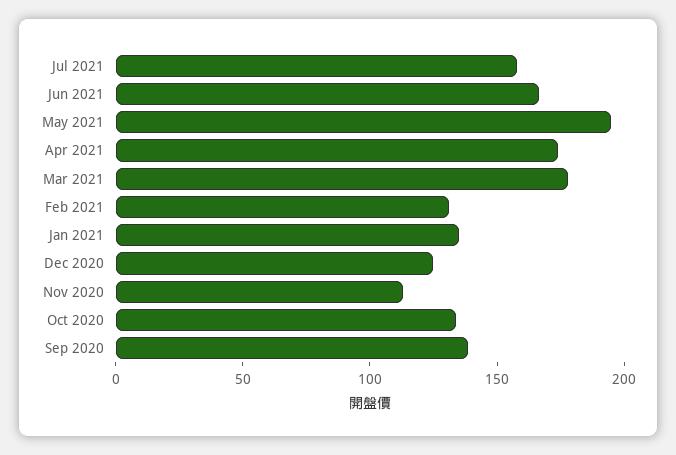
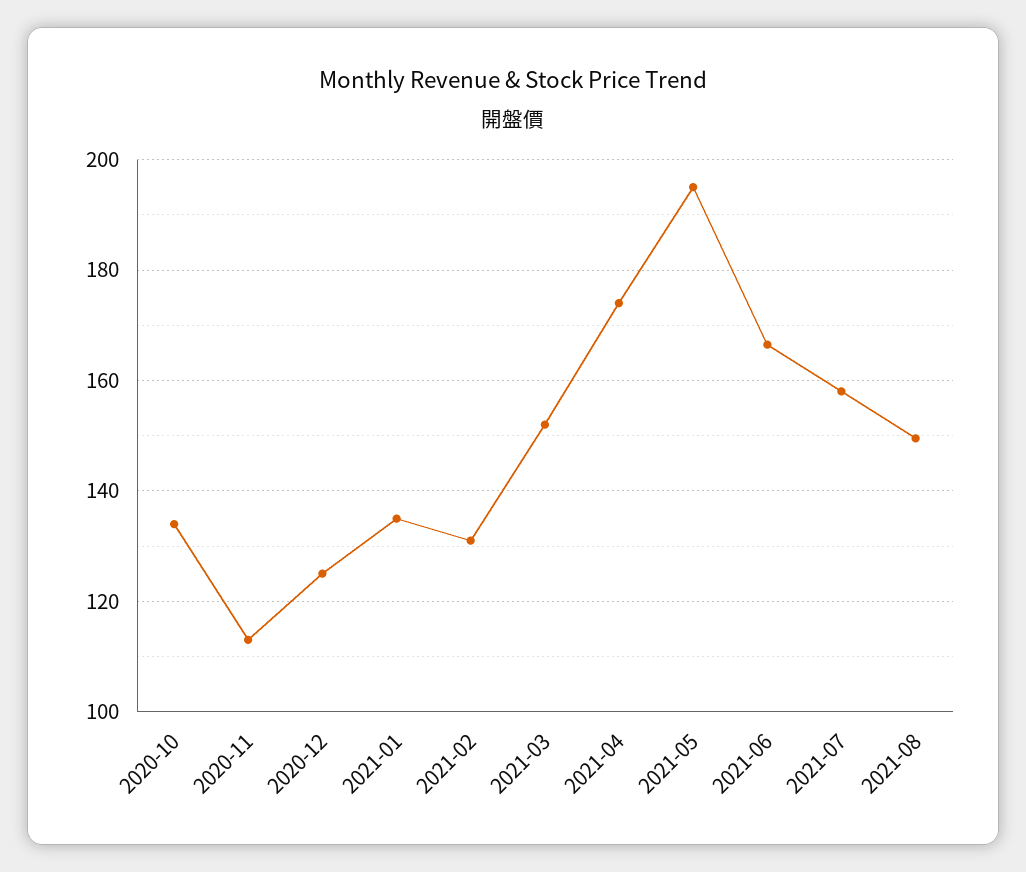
Mar 2021: 180 -> 152
Sep 2020: 140 -> none
2021-08: none -> 150

